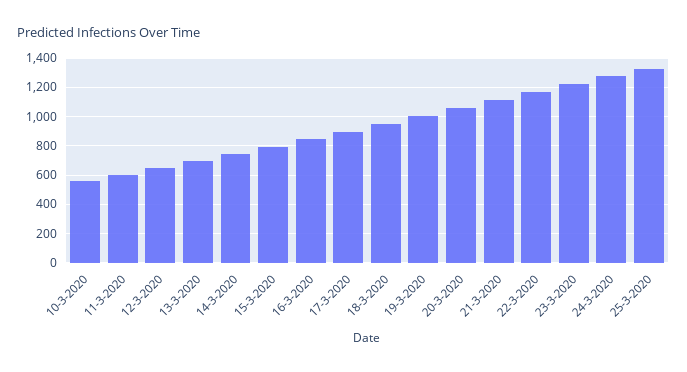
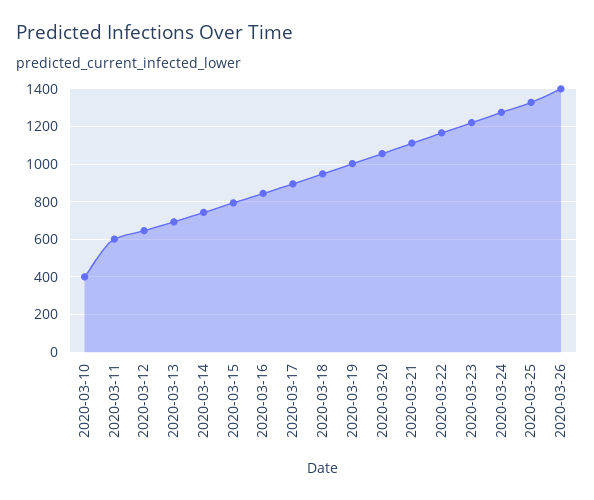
10-3-2020: 550 -> 400
2020-03-26: none -> 1400

